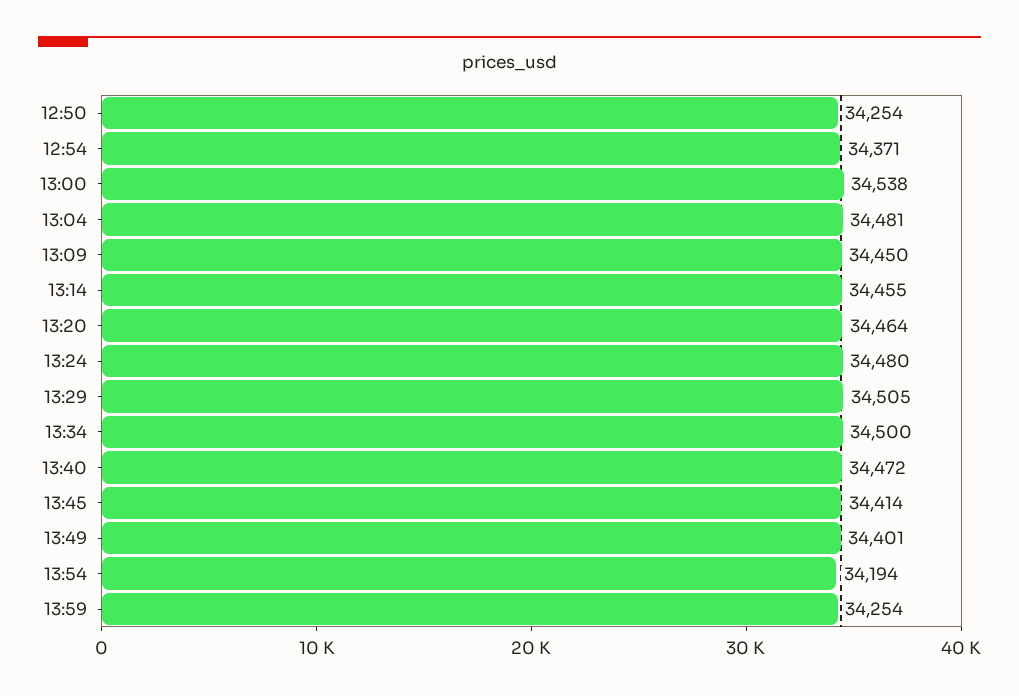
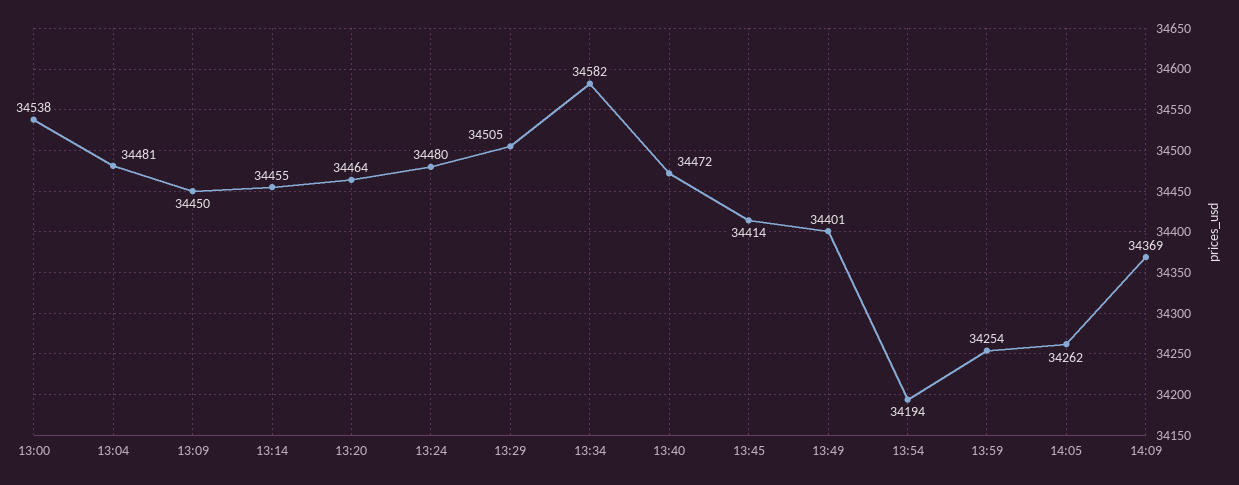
12:50: 34254 -> none
12:54: 34371 -> none
13:34: 34500 -> 34582
14:05: none -> 34262
14:09: none -> 34369

